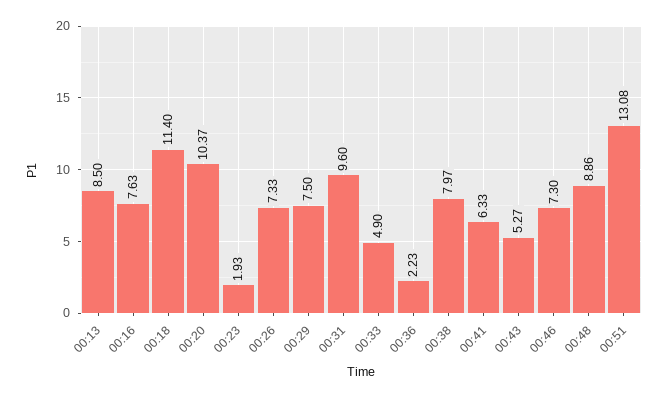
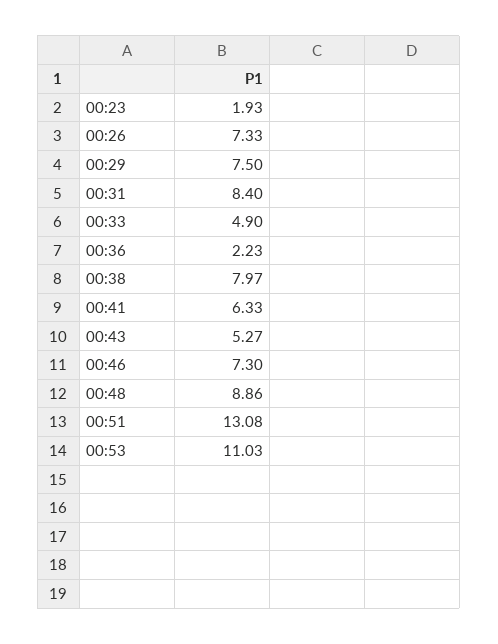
00:13: 8.5 -> none
00:16: 7.63 -> none
00:18: 11.4 -> none
00:20: 10.37 -> none
00:31: 9.6 -> 8.4
00:53: none -> 11.03

